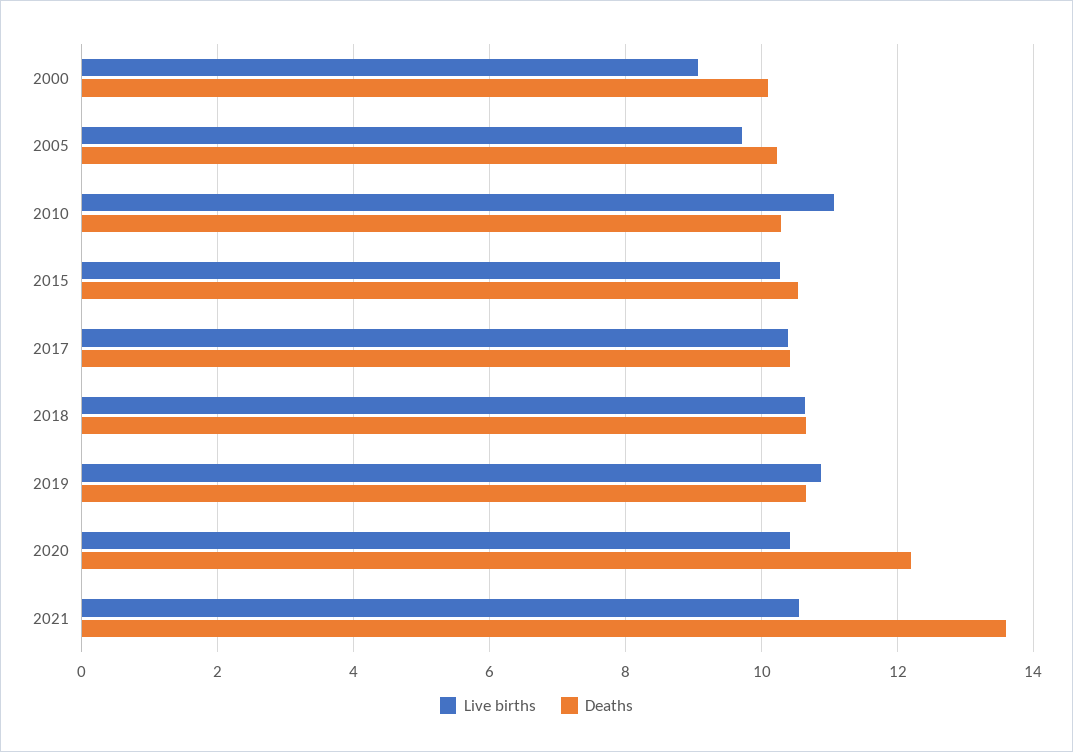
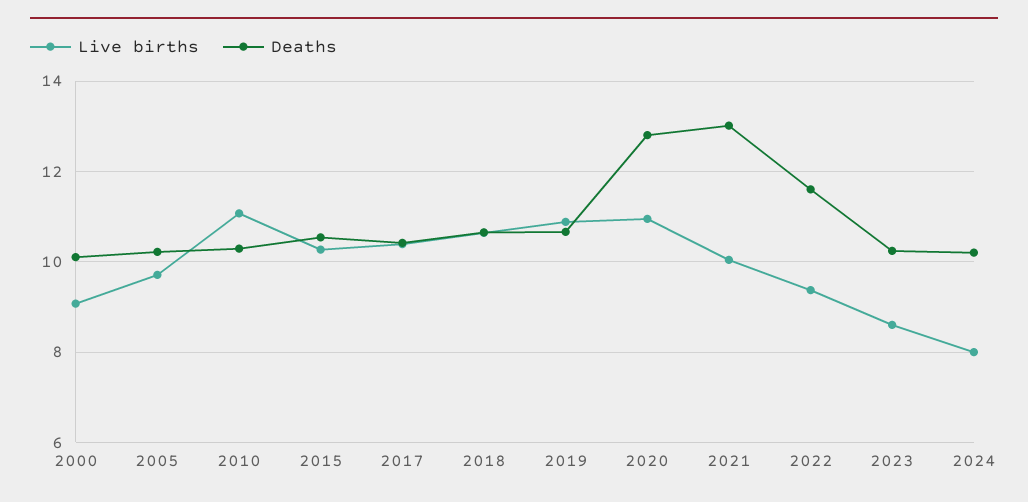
Live births, 2020: 10.4 -> 11
Deaths, 2020: 12.2 -> 12.8
Live births, 2021: 10.6 -> 10
Deaths, 2021: 13.6 -> 13
Live births, 2022: none -> 9.4
Deaths, 2022: none -> 11.6
Live births, 2023: none -> 8.6
Deaths, 2023: none -> 10.2
Live births, 2024: none -> 8
Deaths, 2024: none -> 10.2

